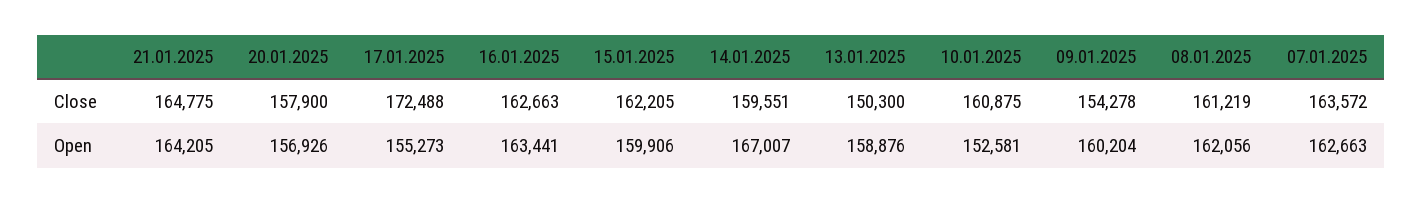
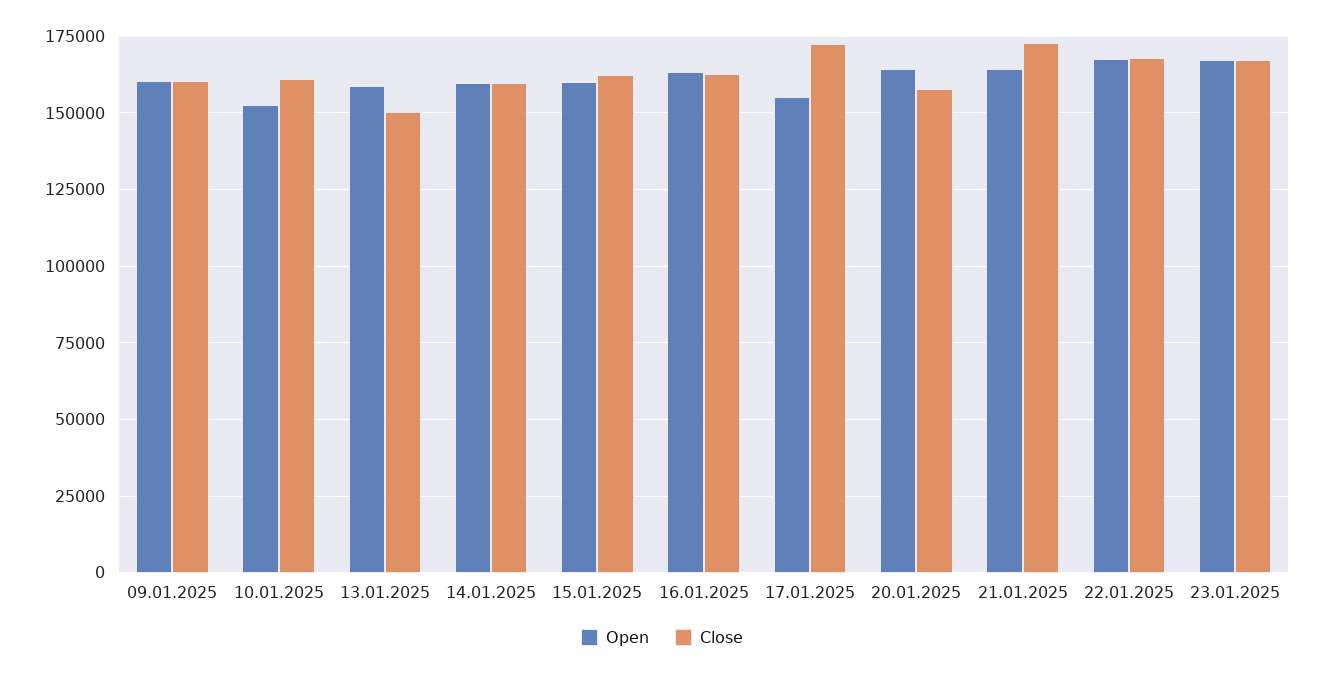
Close, 21.01.2025: 164775 -> 172500
Close, 09.01.2025: 154278 -> 160000
Close, 08.01.2025: 161219 -> none
Close, 07.01.2025: 163572 -> none
Open, 20.01.2025: 156926 -> 165000
Open, 14.01.2025: 167007 -> 160000
Open, 08.01.2025: 162056 -> none
Open, 07.01.2025: 162663 -> none
Open, 22.01.2025: none -> 167500
Close, 22.01.2025: none -> 167500
Open, 23.01.2025: none -> 167500
Close, 23.01.2025: none -> 167500

